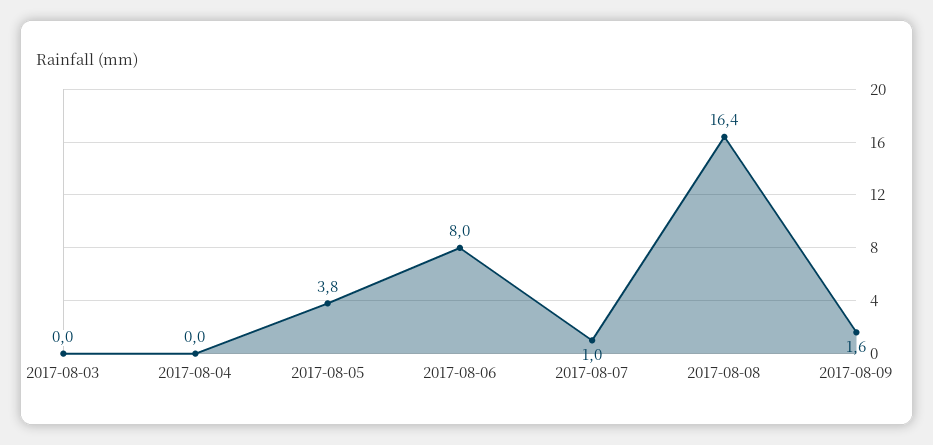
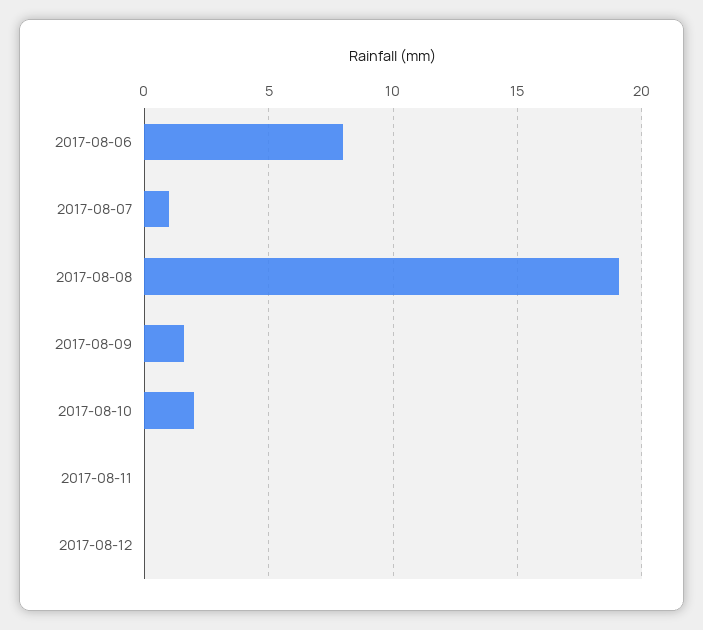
2017-08-03: 0 -> none
2017-08-04: 0 -> none
2017-08-05: 3.8 -> none
2017-08-08: 16.4 -> 19
2017-08-10: none -> 2
2017-08-11: none -> 0
2017-08-12: none -> 0

